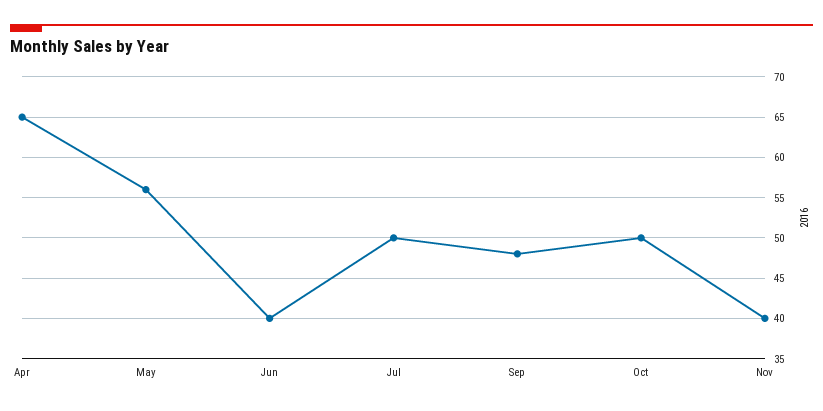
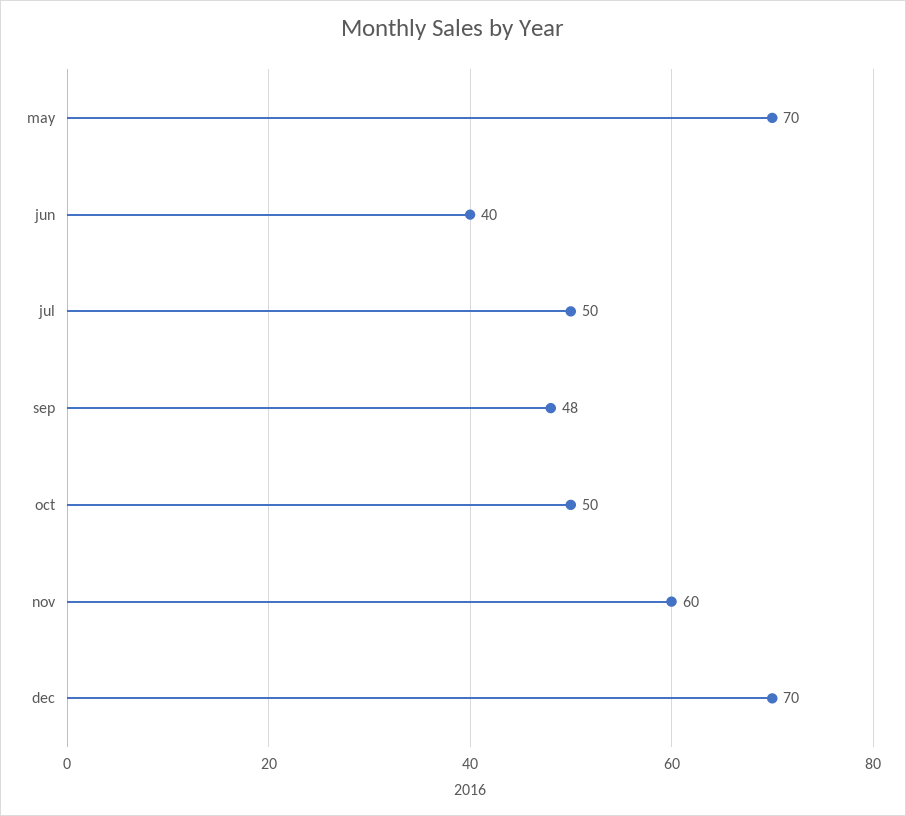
Apr: 65 -> none
May: 56 -> 70
Nov: 40 -> 60
dec: none -> 70

